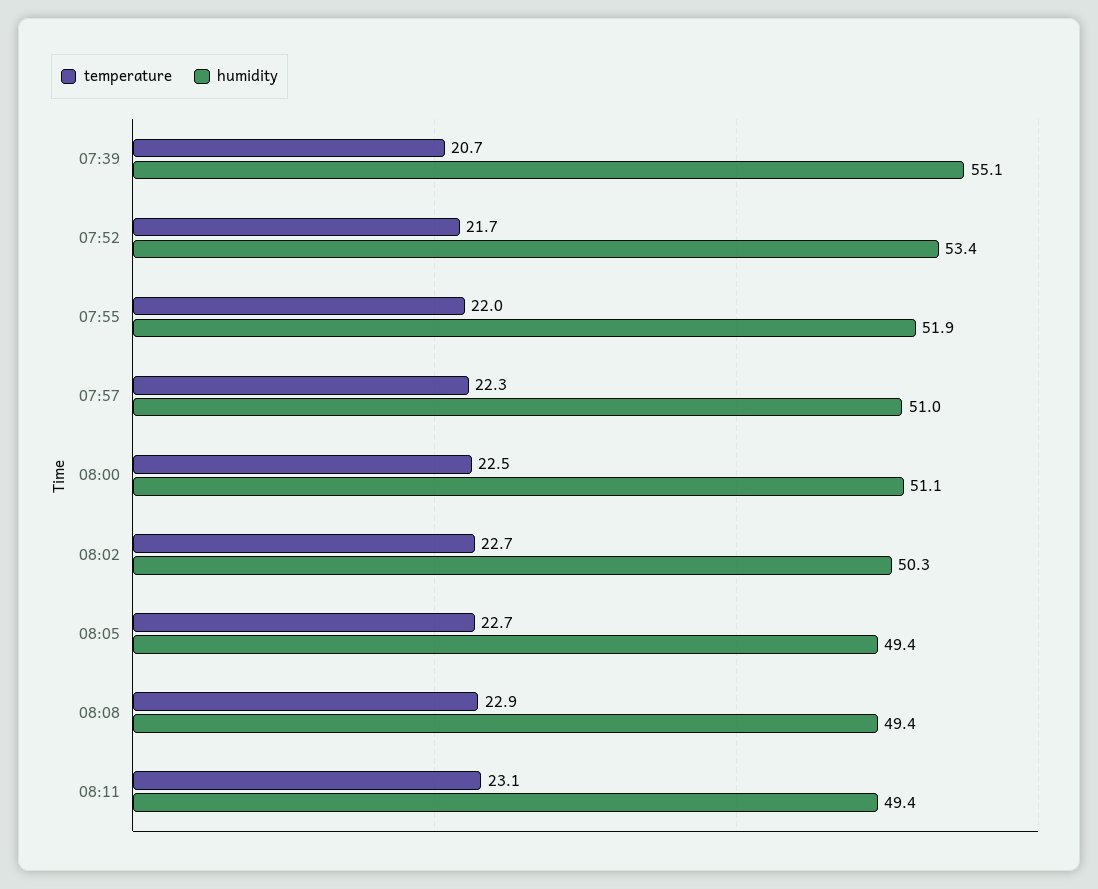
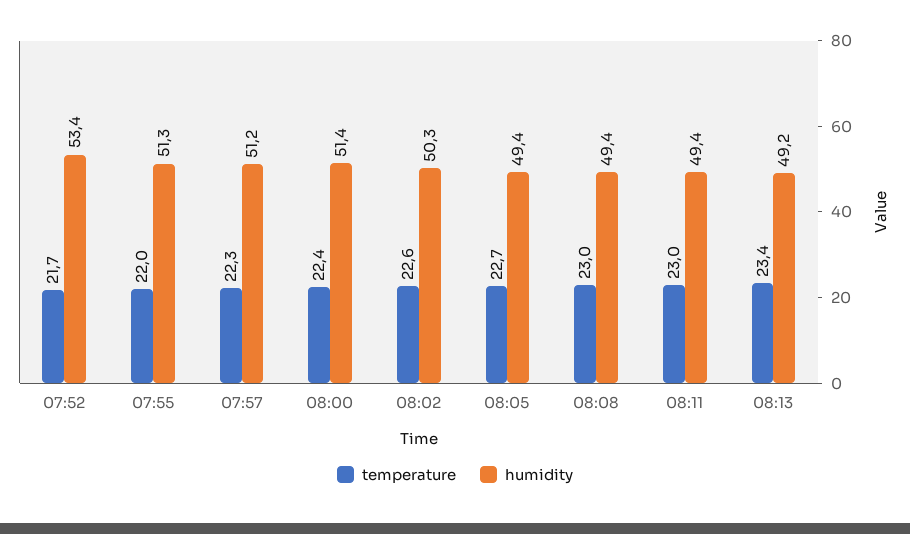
temperature, 07:39: 20.7 -> none
humidity, 07:39: 55.1 -> none
humidity, 07:55: 51.9 -> 51.3
humidity, 07:57: 51 -> 51.2
temperature, 08:00: 22.5 -> 22.4
humidity, 08:00: 51.1 -> 51.4
temperature, 08:02: 22.7 -> 22.6
temperature, 08:08: 22.9 -> 23
temperature, 08:11: 23.1 -> 23
temperature, 08:13: none -> 23.4
humidity, 08:13: none -> 49.2

